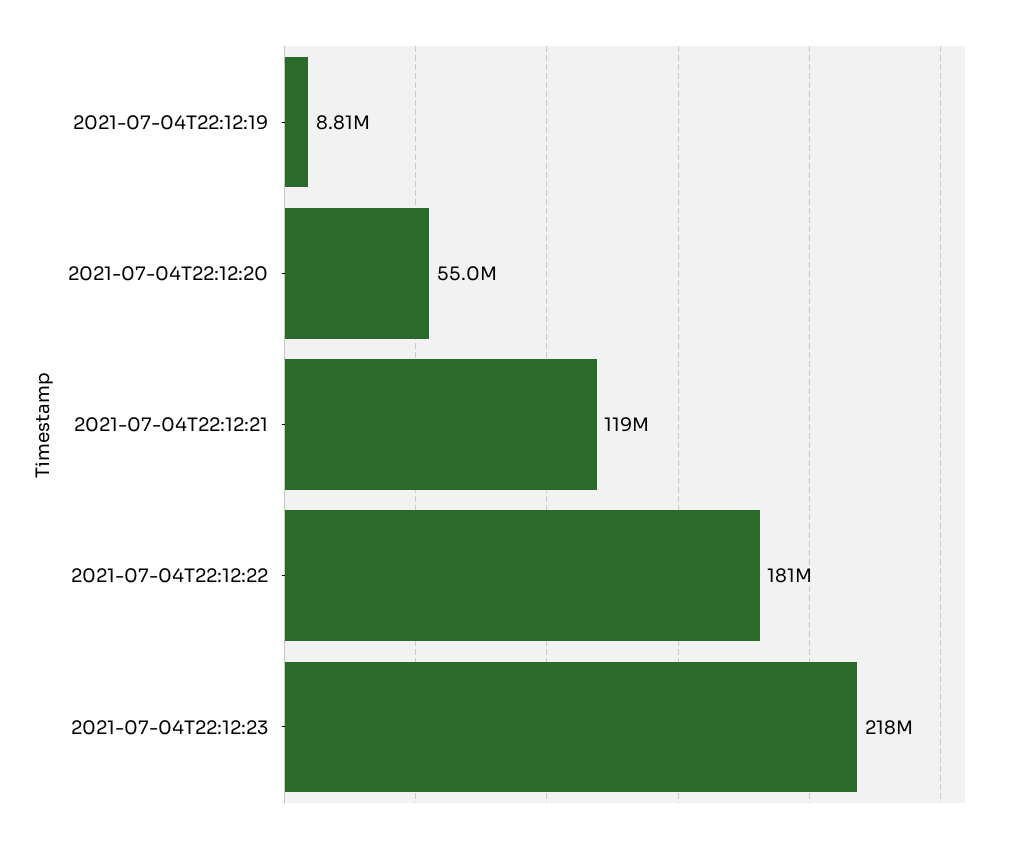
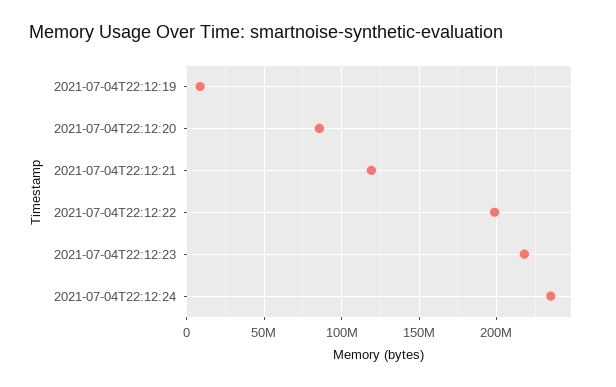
2021-07-04T22:12:20: 55000000 -> 85000000
2021-07-04T22:12:22: 181000000 -> 200000000
2021-07-04T22:12:24: none -> 235000000

